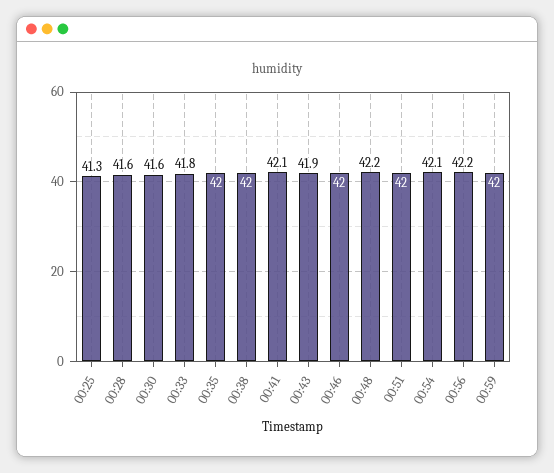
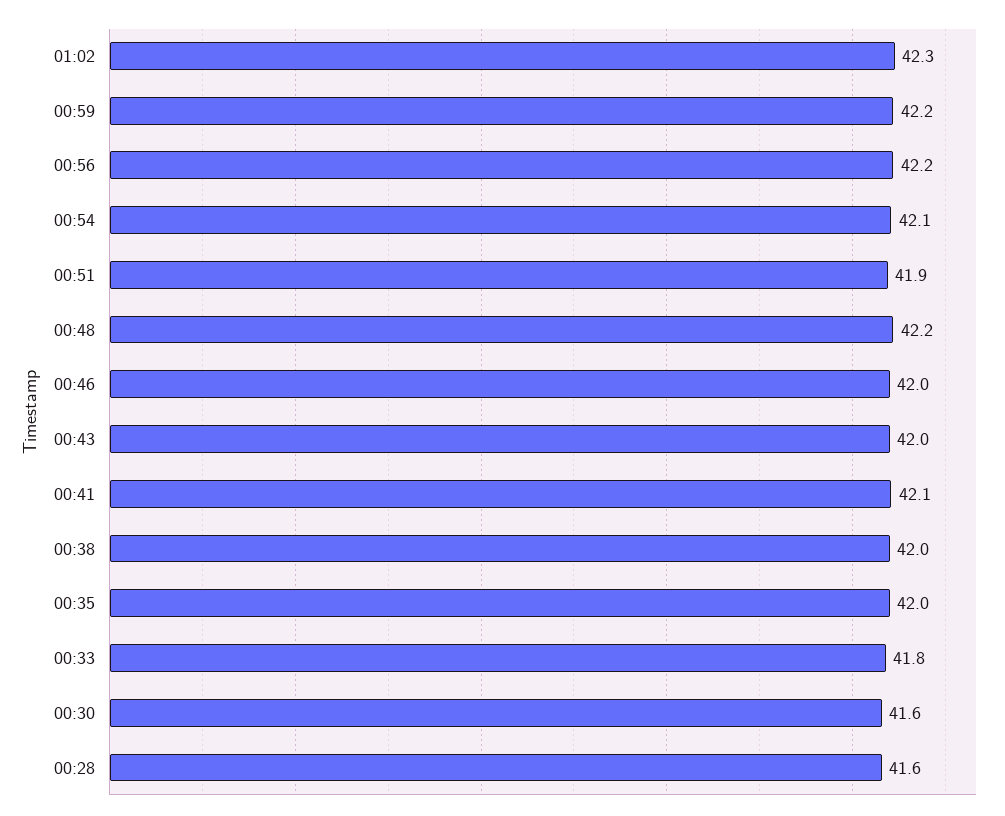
00:25: 41.3 -> none
00:43: 41.9 -> 42
00:51: 42 -> 41.9
00:59: 42 -> 42.2
01:02: none -> 42.3

